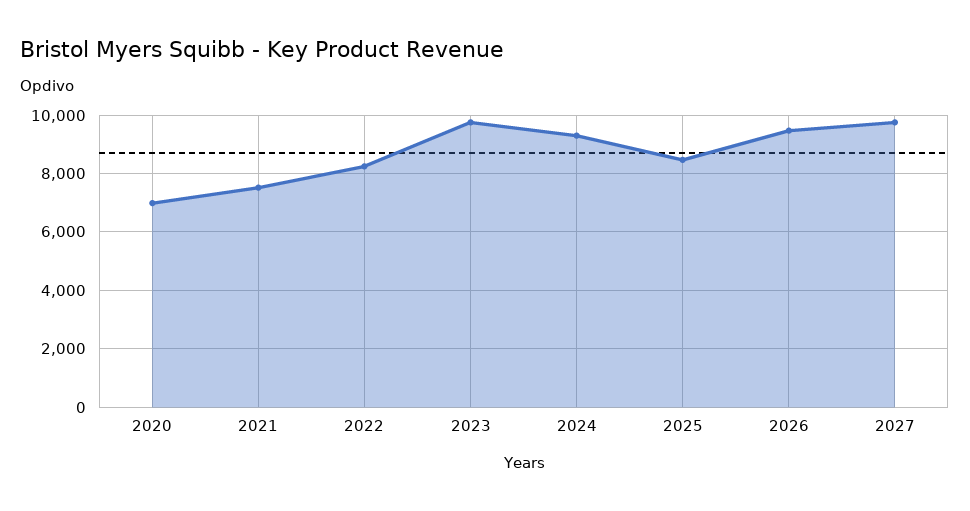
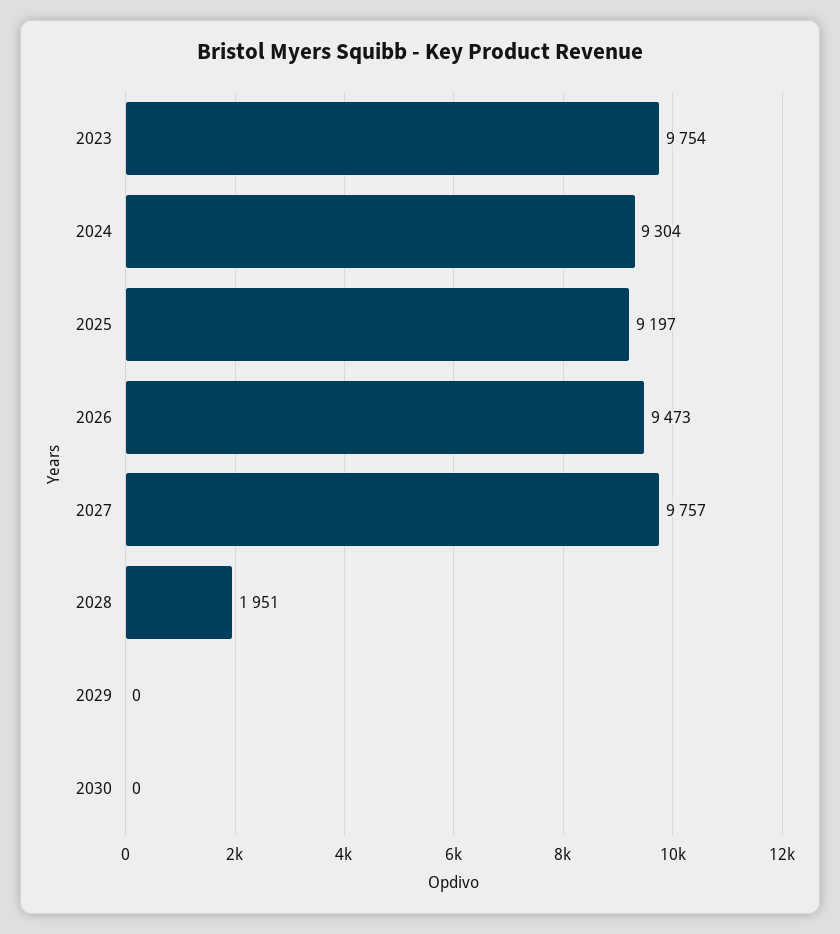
2020: 7000 -> none
2021: 7500 -> none
2022: 8250 -> none
2025: 8500 -> 9197
2028: none -> 1951
2029: none -> 0
2030: none -> 0

